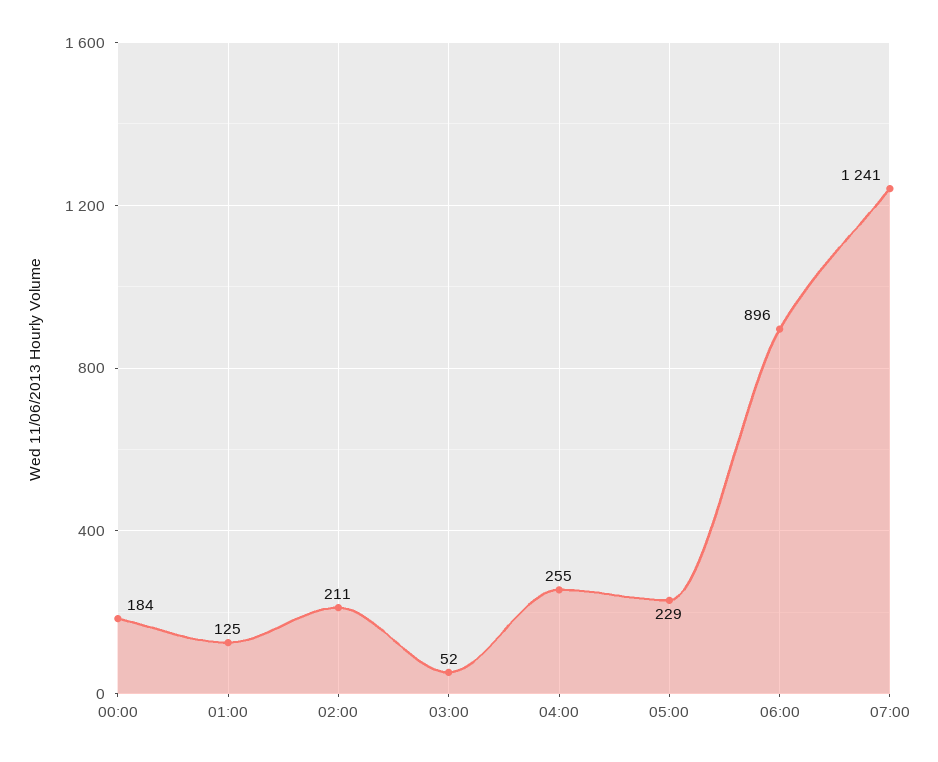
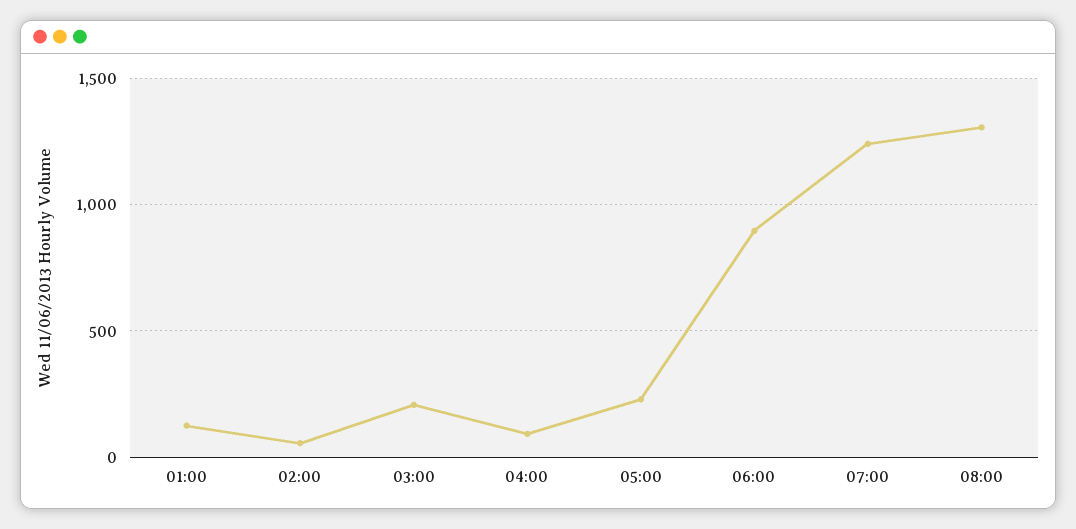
00:00: 184 -> none
02:00: 211 -> 50
03:00: 52 -> 200
04:00: 255 -> 100
08:00: none -> 1300

